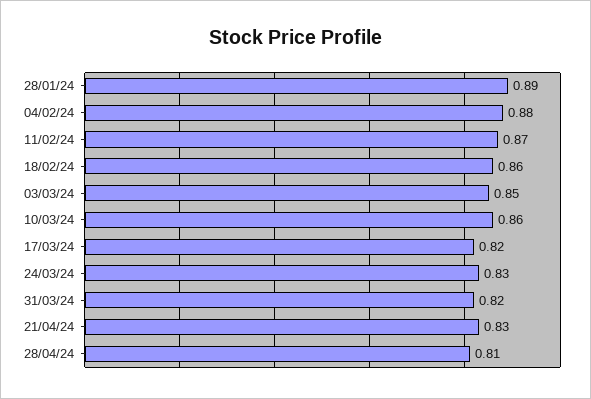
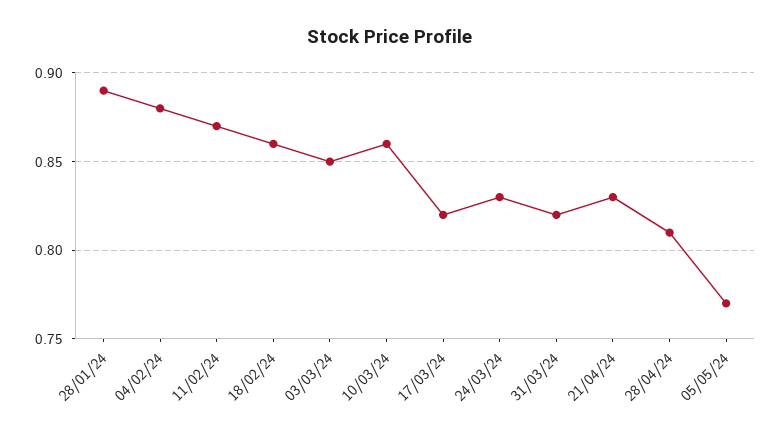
05/05/24: none -> 0.77

